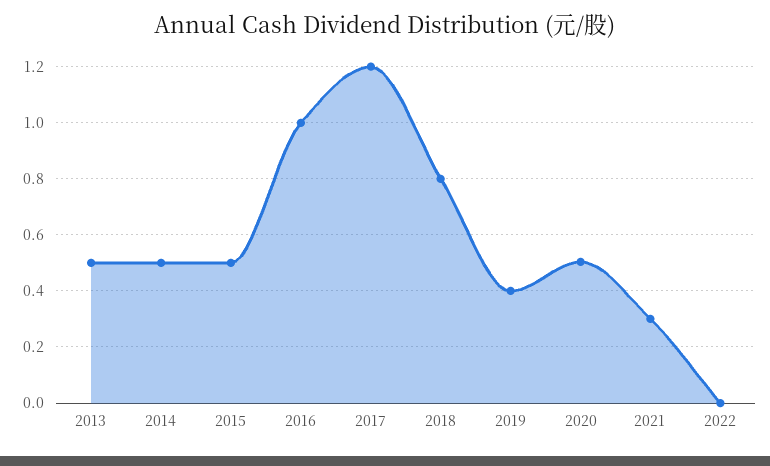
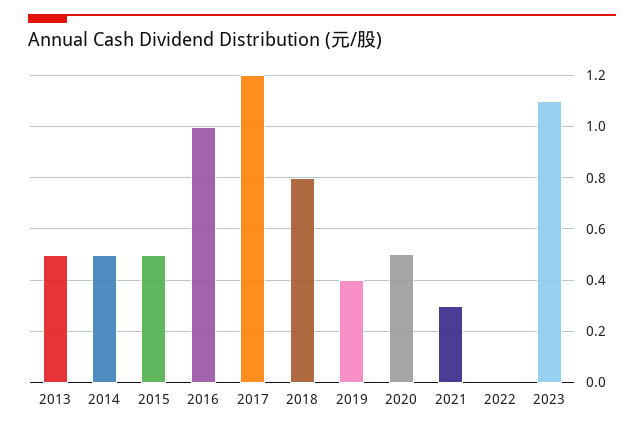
2023: none -> 1.1

